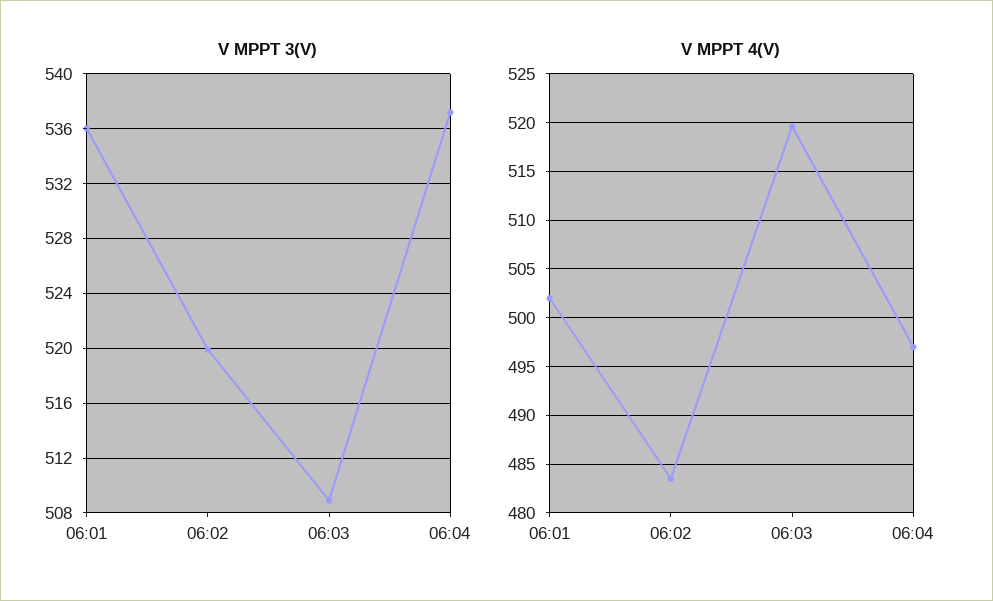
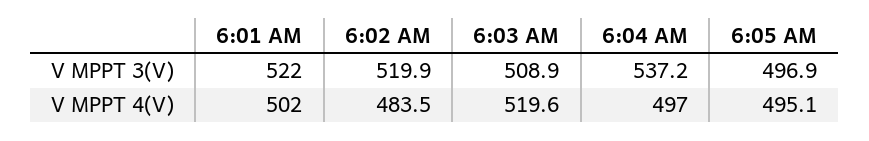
V MPPT 3(V), 06:01: 536 -> 522
V MPPT 3(V), 6:05 AM: none -> 496.9
V MPPT 4(V), 6:05 AM: none -> 495.1

